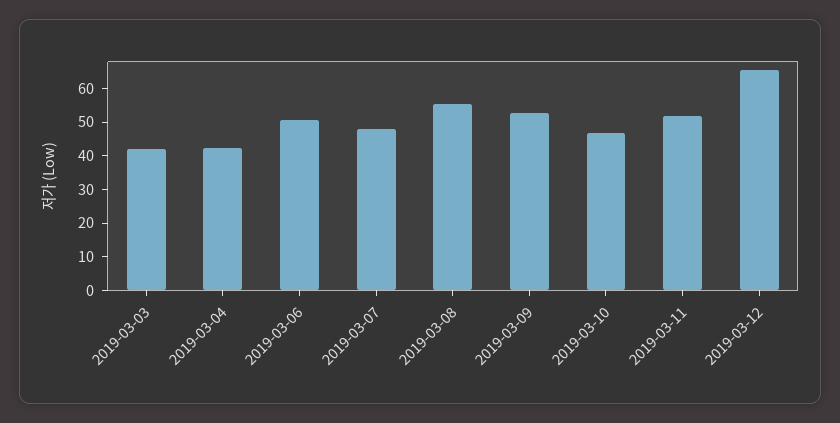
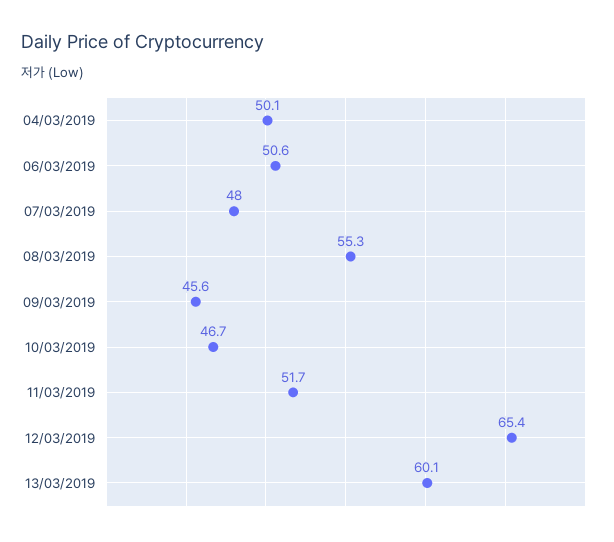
2019-03-03: 42.5 -> none
2019-03-04: 42.5 -> 50.1
2019-03-09: 52.5 -> 45.6
13/03/2019: none -> 60.1

